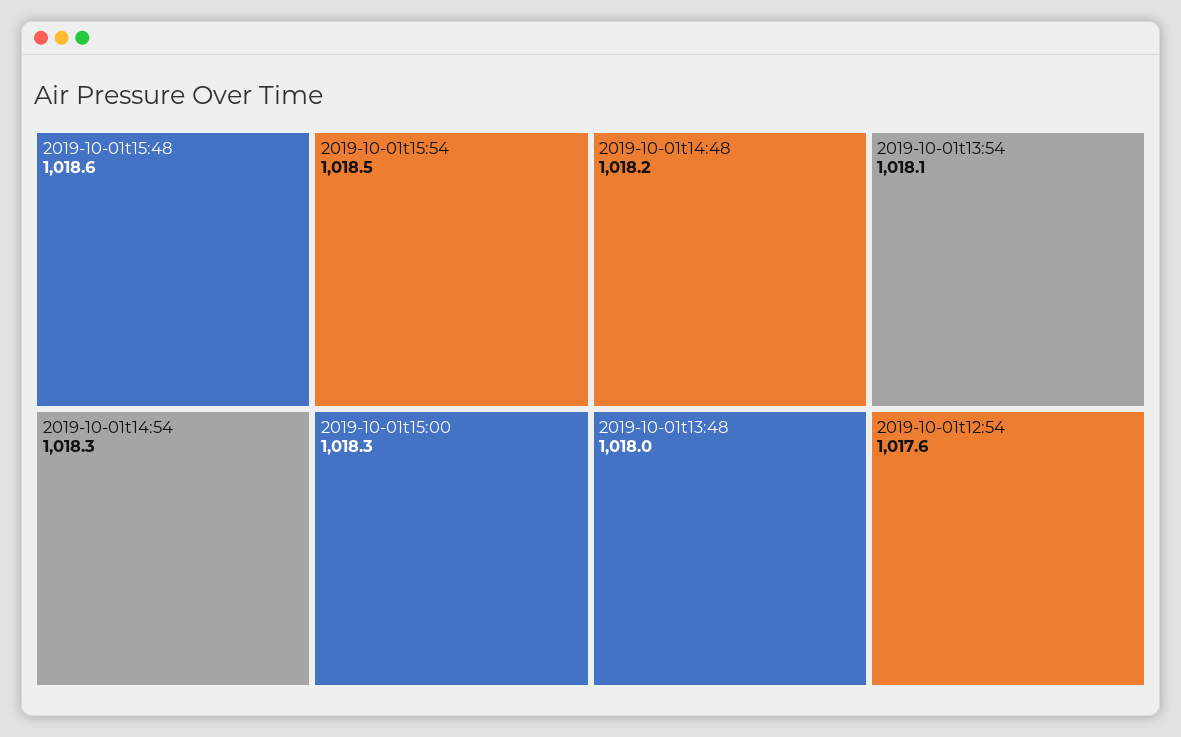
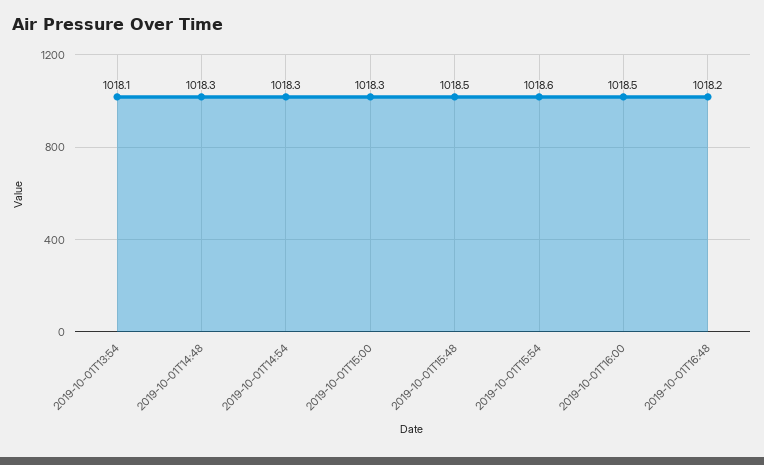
2019-10-01t15:48: 1018.6 -> 1018.5
2019-10-01t15:54: 1018.5 -> 1018.6
2019-10-01t14:48: 1018.2 -> 1018.3
2019-10-01t13:48: 1018 -> none
2019-10-01t12:54: 1017.6 -> none
2019-10-01T16:00: none -> 1018.5
2019-10-01T16:48: none -> 1018.2

